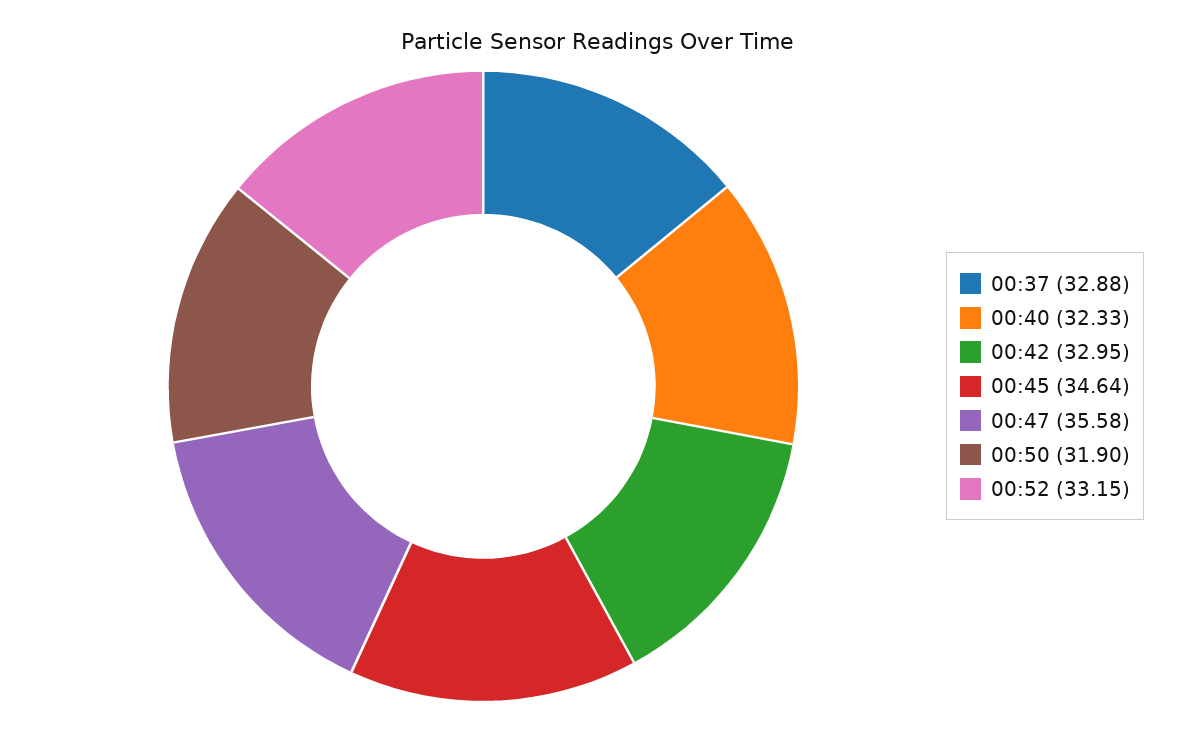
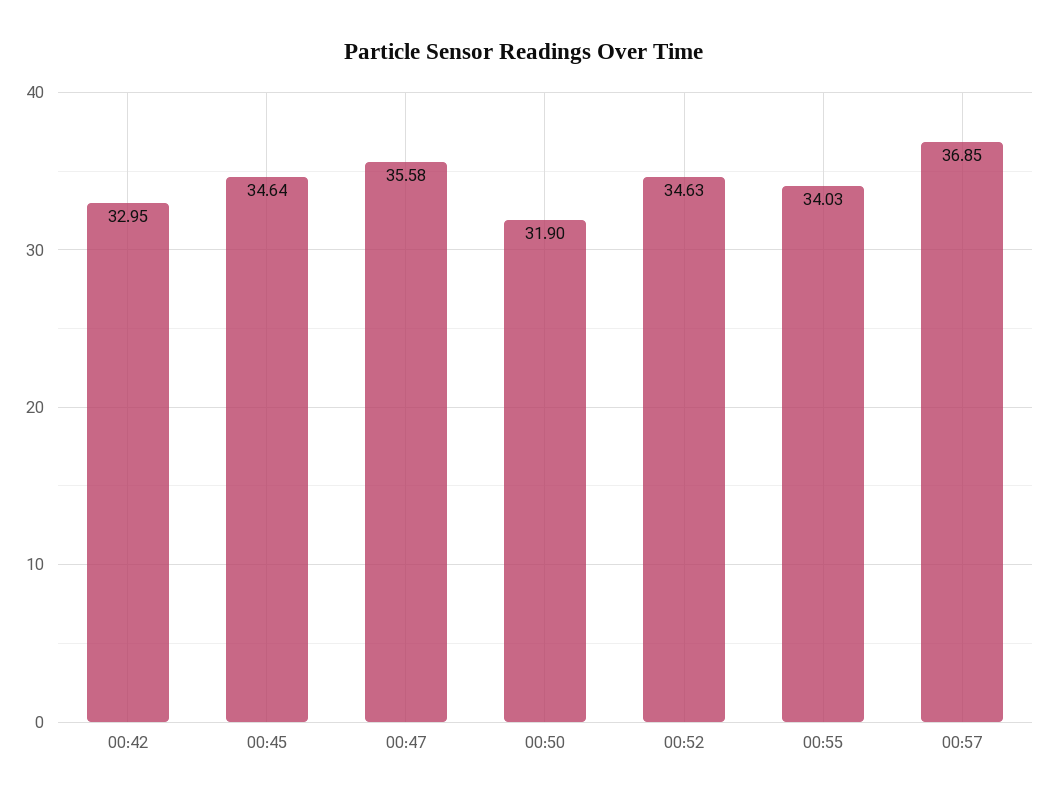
00:37: 32.88 -> none
00:40: 32.33 -> none
00:52: 33.15 -> 34.63
00:55: none -> 34.03
00:57: none -> 36.85

